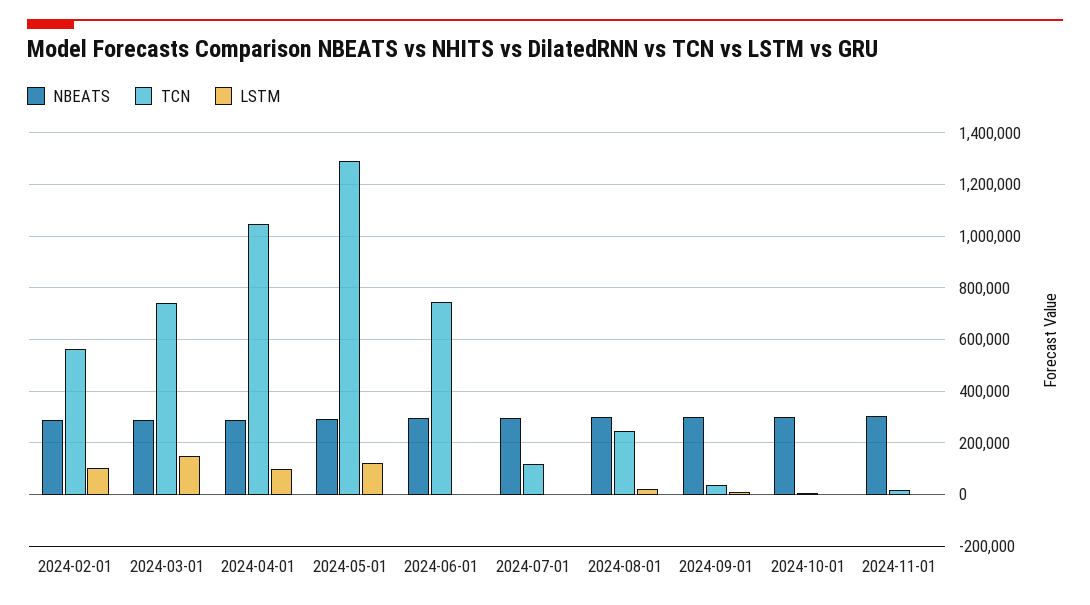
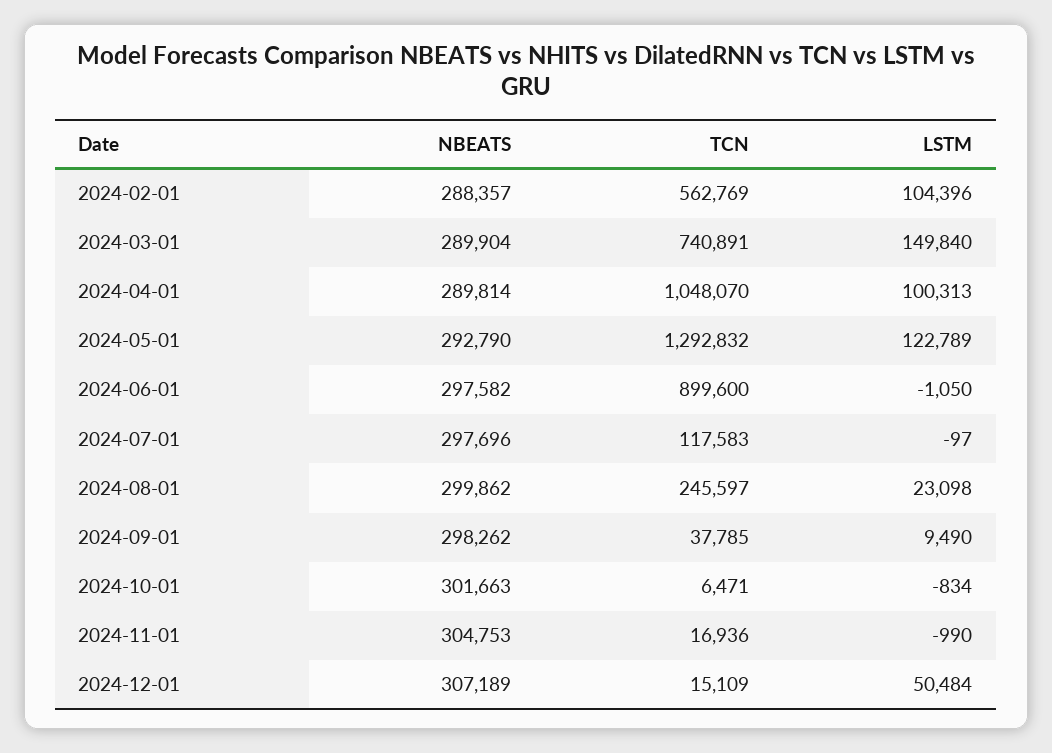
TCN, 2024-06-01: 750000 -> 899600
NBEATS, 2024-12-01: none -> 307189
TCN, 2024-12-01: none -> 15109
LSTM, 2024-12-01: none -> 50484

